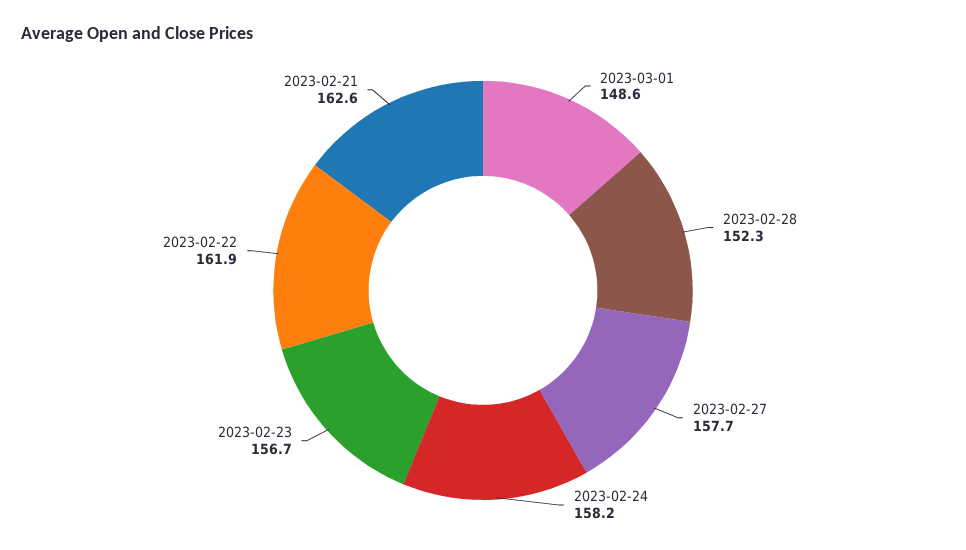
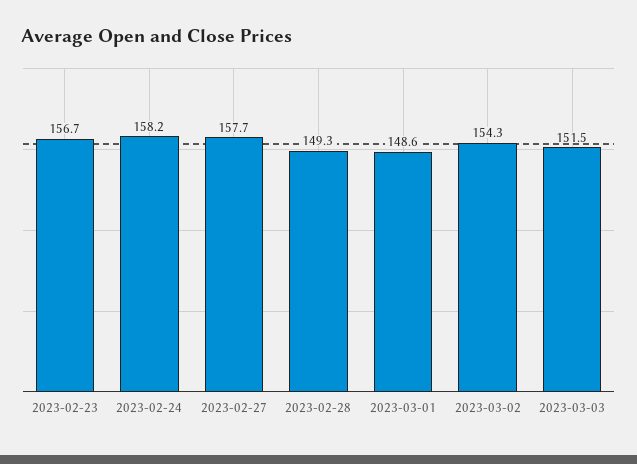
2023-02-28: 152.3 -> 149.3
2023-02-22: 161.9 -> none
2023-02-21: 162.6 -> none
2023-03-02: none -> 154.3
2023-03-03: none -> 151.5

